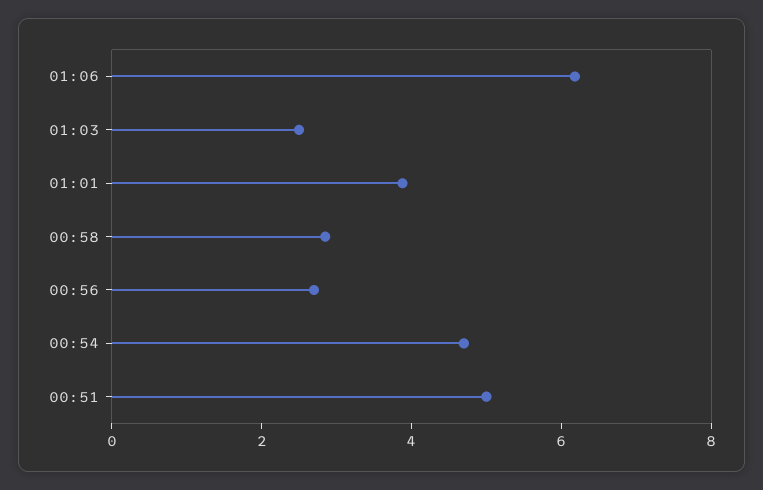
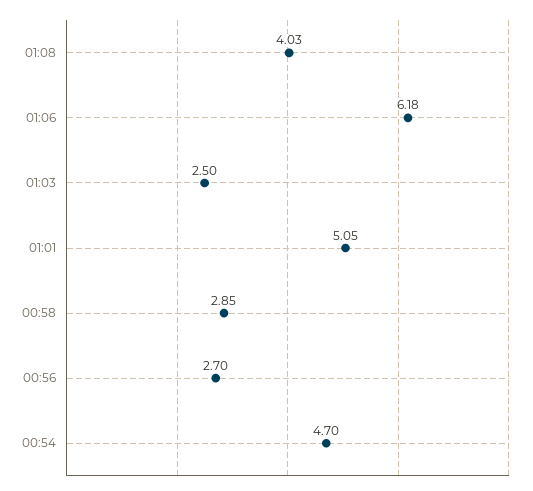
01:01: 4 -> 5.05
00:51: 5 -> none
01:08: none -> 4.03

